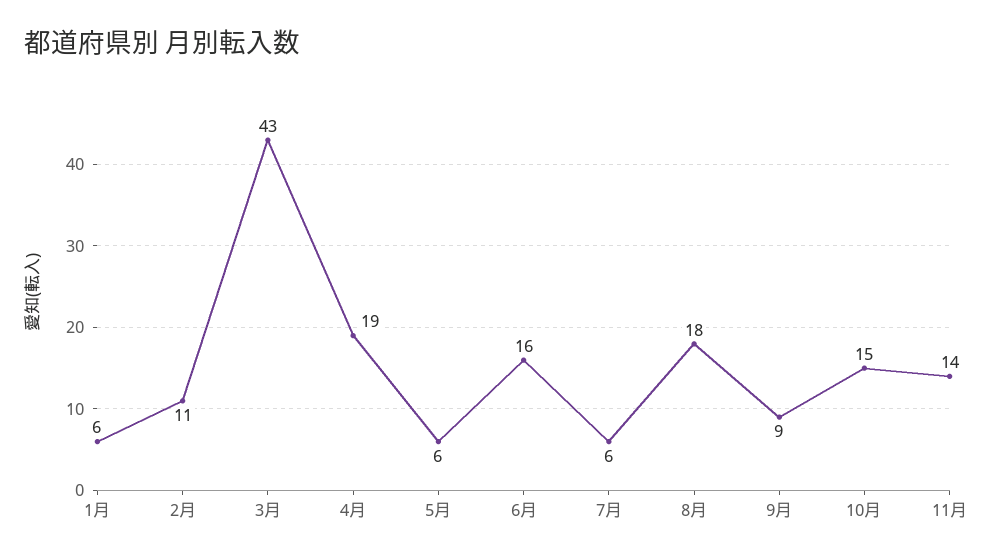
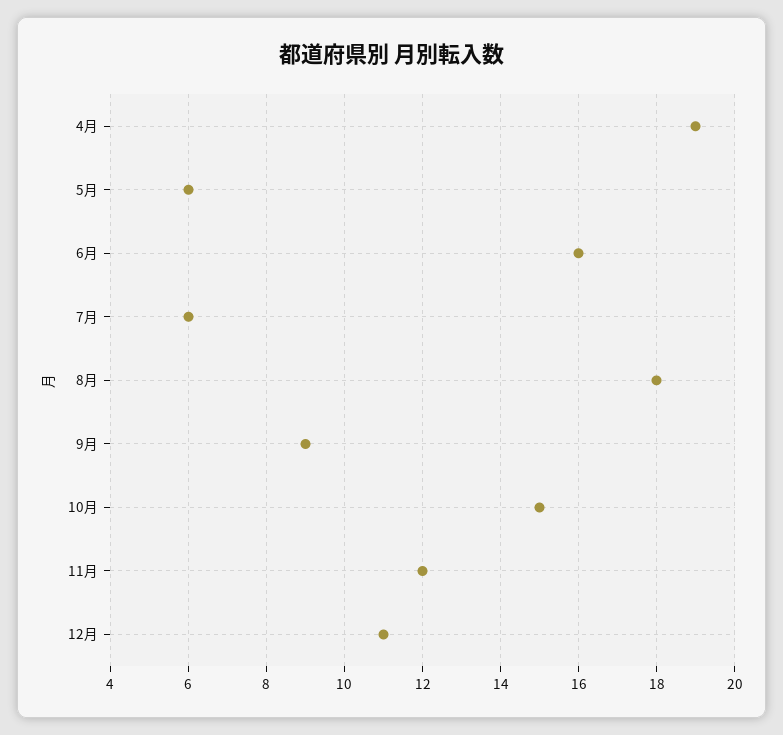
1月: 6 -> none
2月: 11 -> none
3月: 43 -> none
11月: 14 -> 12
12月: none -> 11

